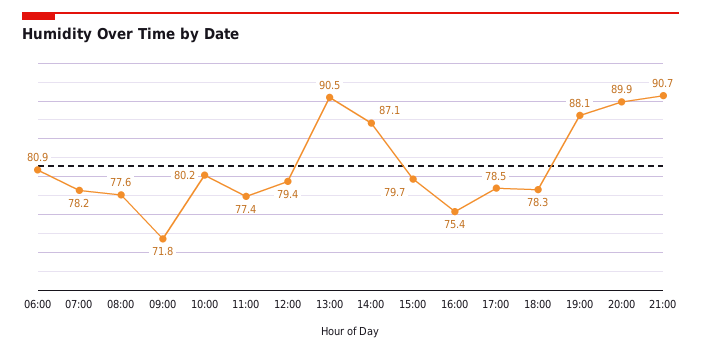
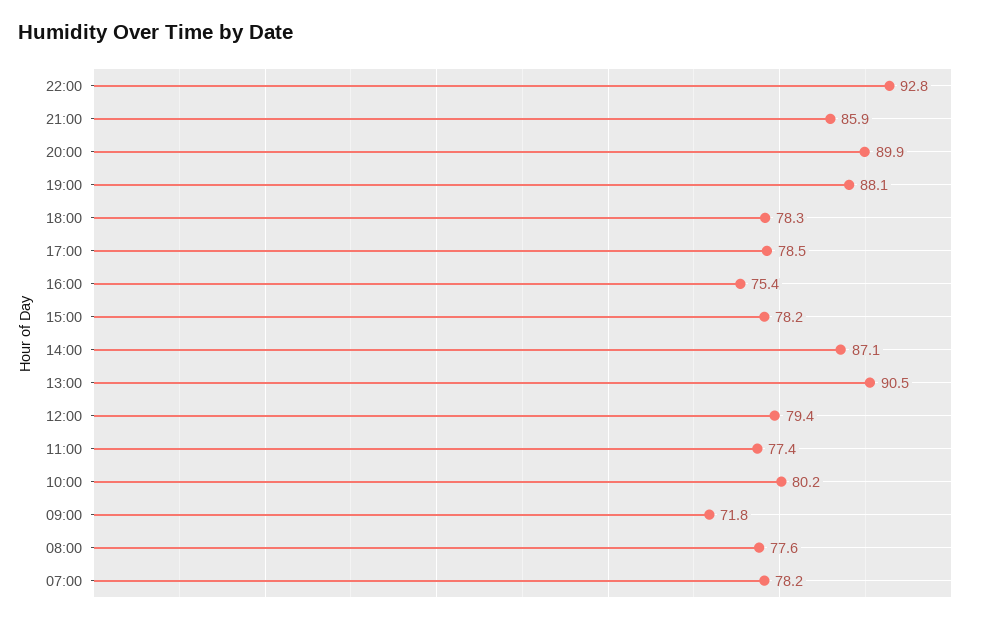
06:00: 80.9 -> none
15:00: 79.7 -> 78.2
21:00: 90.7 -> 85.9
22:00: none -> 92.8

